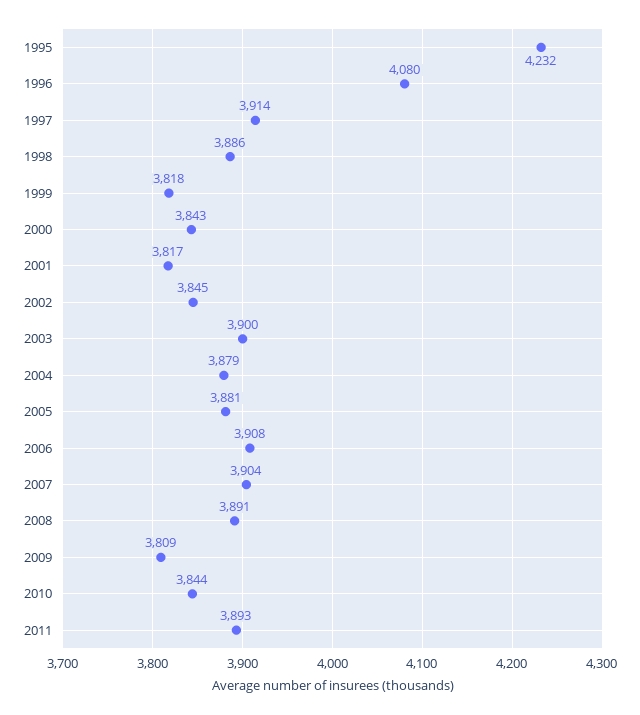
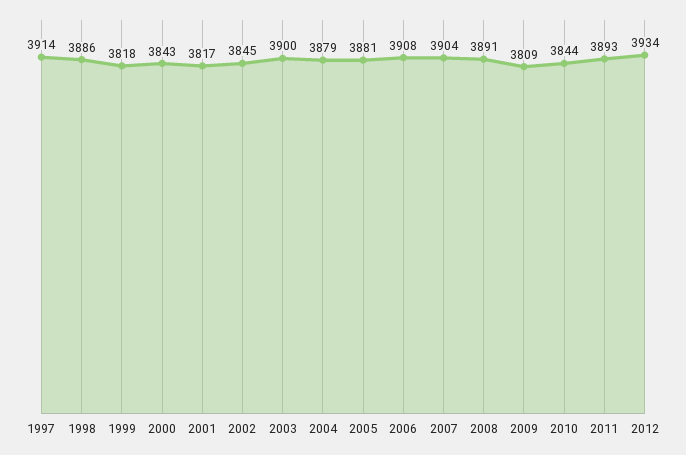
1995: 4232 -> none
1996: 4080 -> none
2012: none -> 3934

